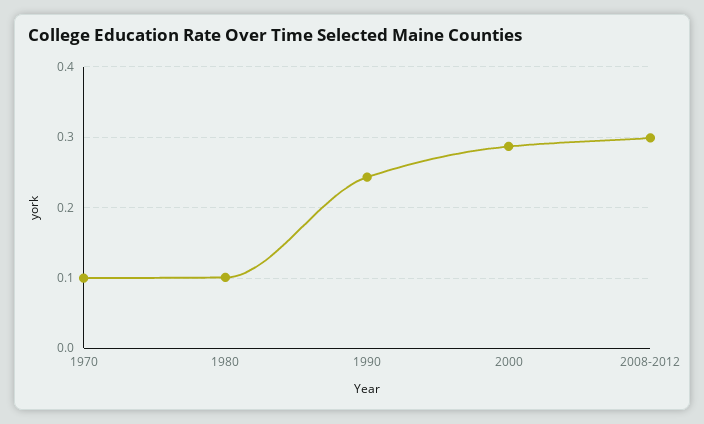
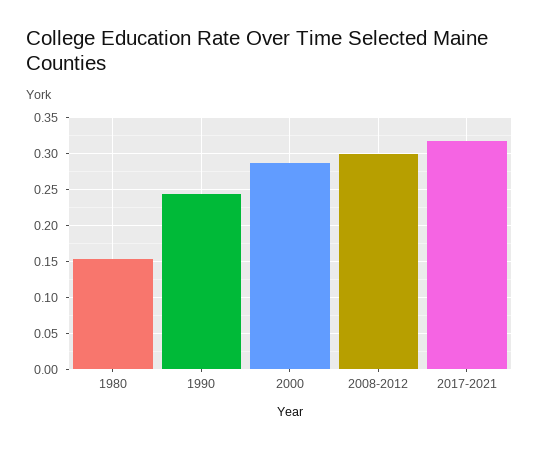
1970: 0.1 -> none
1980: 0.1 -> 0.15
2017-2021: none -> 0.32

